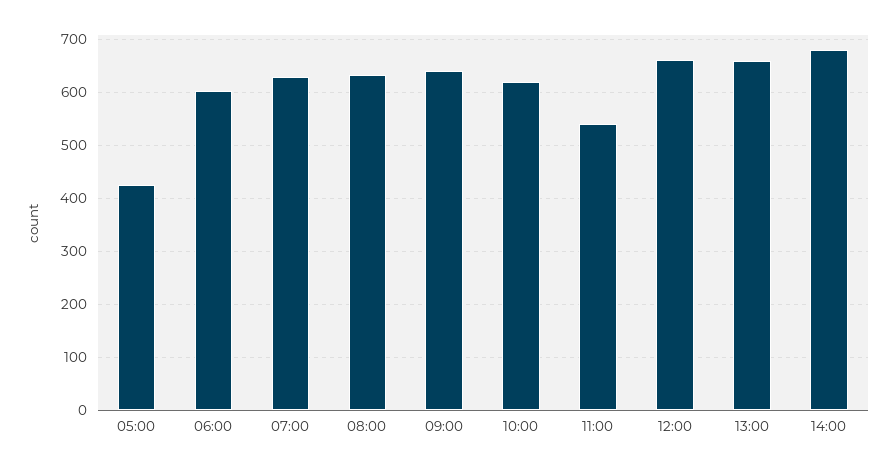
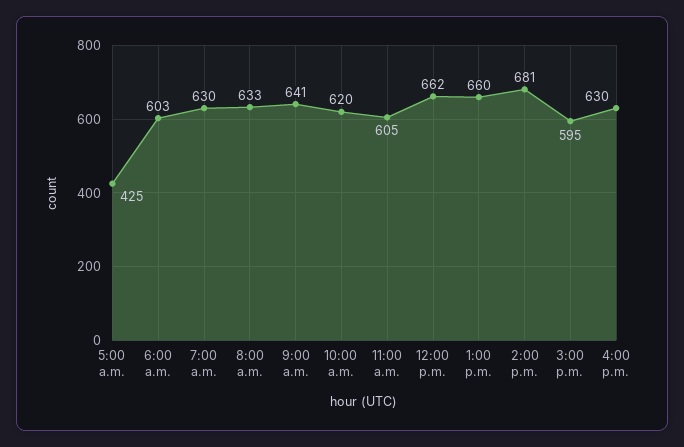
11:00: 540 -> 605
3:00 p.m.: none -> 595
4:00 p.m.: none -> 630

